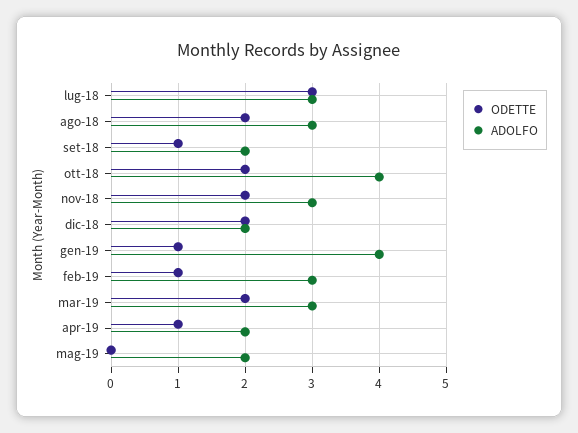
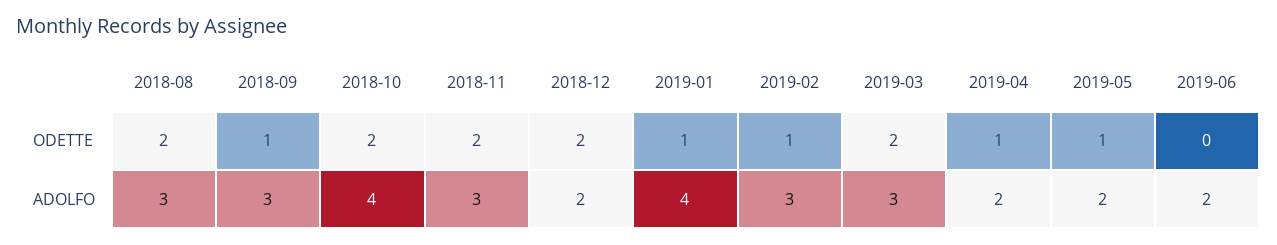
ODETTE, lug-18: 3 -> none
ADOLFO, lug-18: 3 -> none
ADOLFO, set-18: 2 -> 3
ODETTE, mag-19: 0 -> 1
ODETTE, 2019-06: none -> 0
ADOLFO, 2019-06: none -> 2

